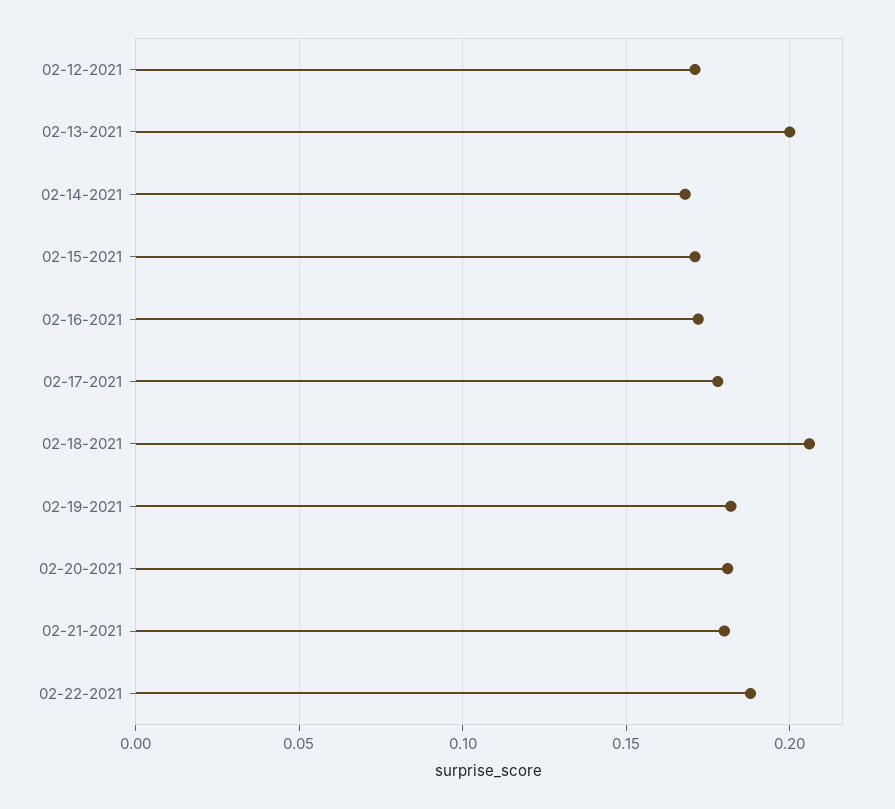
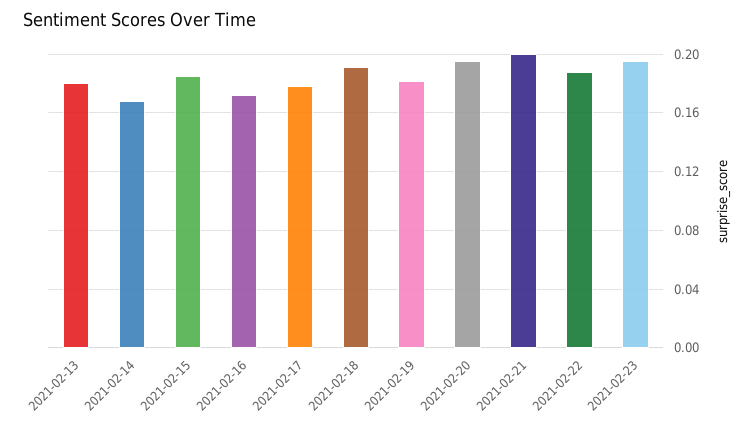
02-12-2021: 0.17 -> none
02-13-2021: 0.2 -> 0.18
02-15-2021: 0.17 -> 0.185
02-18-2021: 0.205 -> 0.19
02-20-2021: 0.18 -> 0.195
02-21-2021: 0.18 -> 0.2
2021-02-23: none -> 0.195

